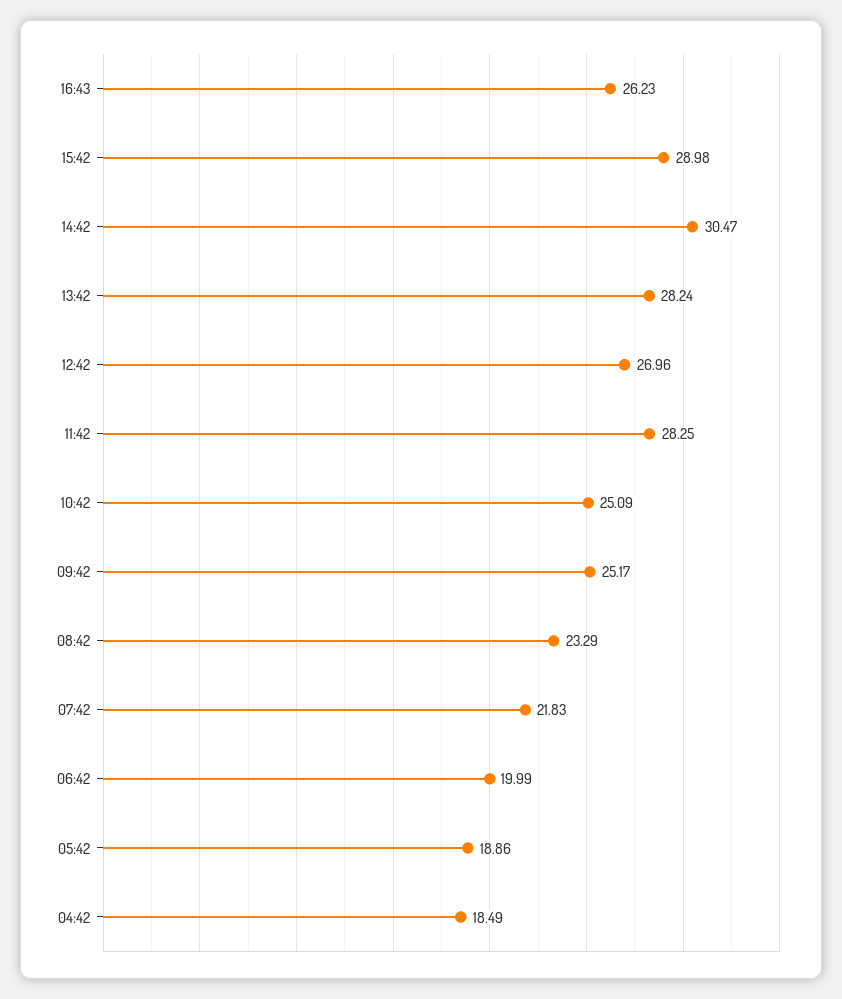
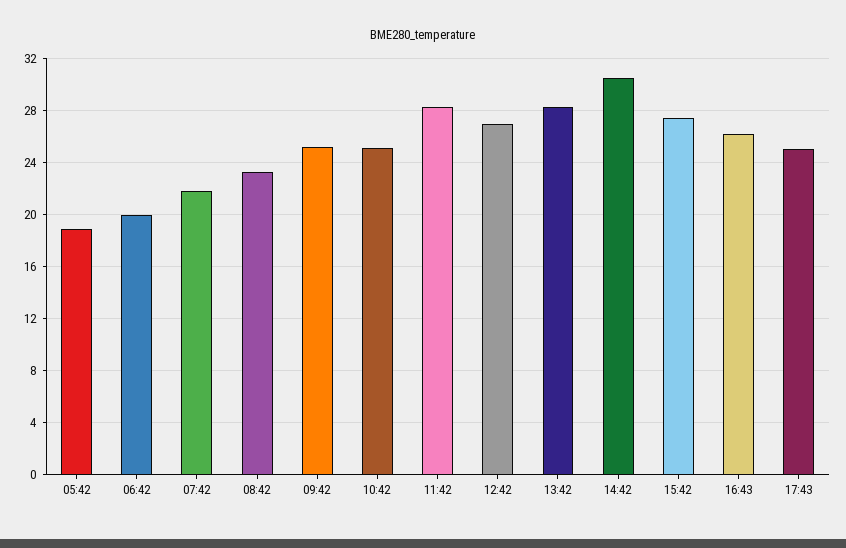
15:42: 28.98 -> 27.5
04:42: 18.49 -> none
17:43: none -> 25

